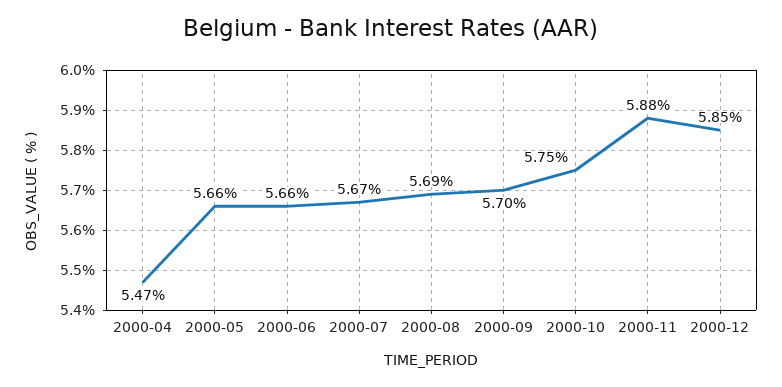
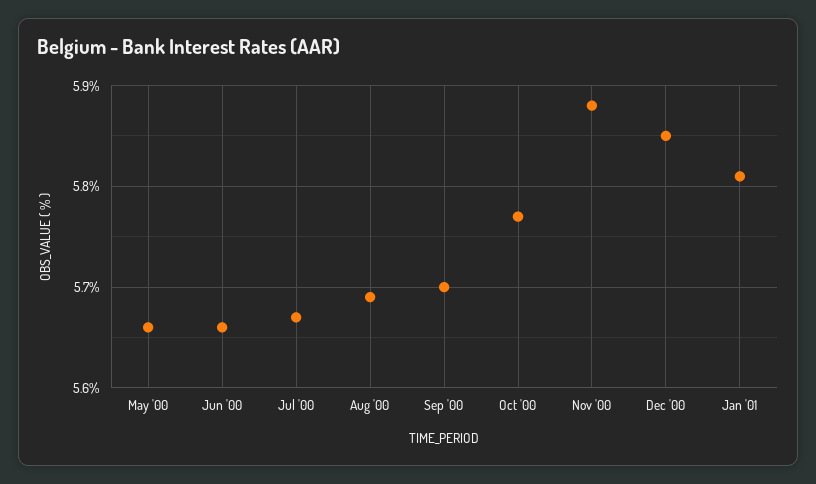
2000-04: 5.47 -> none
2000-10: 5.75 -> 5.77
Jan '01: none -> 5.81

